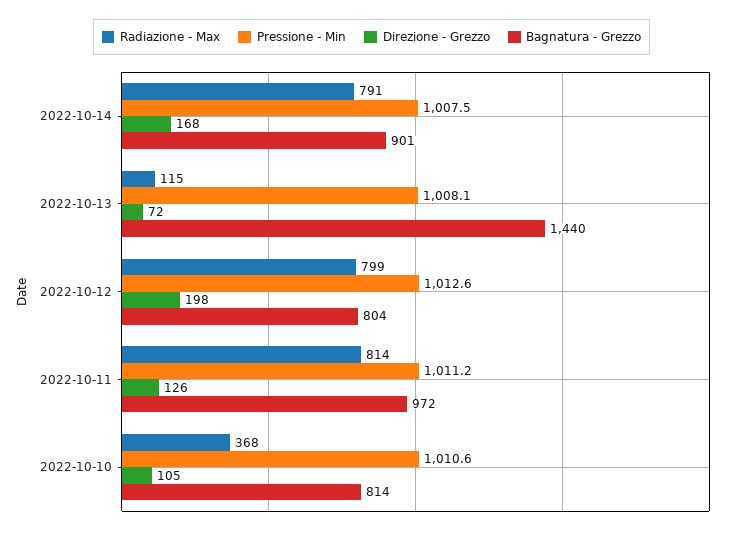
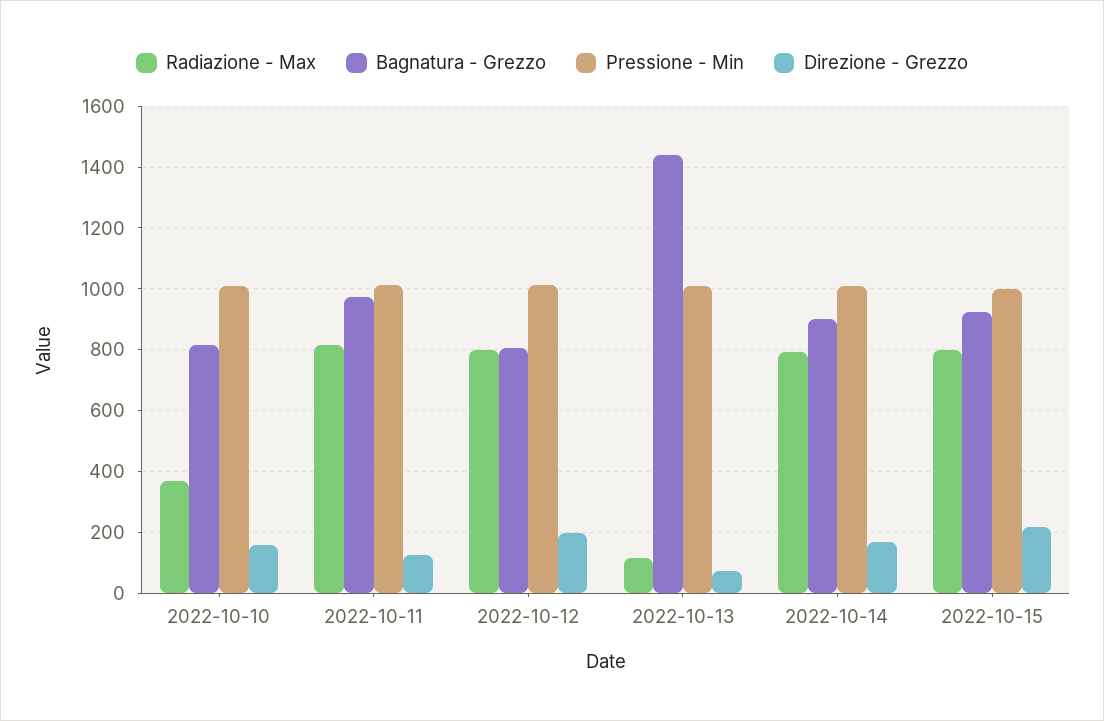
Direzione - Grezzo, 2022-10-10: 105 -> 160
Radiazione - Max, 2022-10-15: none -> 800
Bagnatura - Grezzo, 2022-10-15: none -> 920
Pressione - Min, 2022-10-15: none -> 1000
Direzione - Grezzo, 2022-10-15: none -> 220

